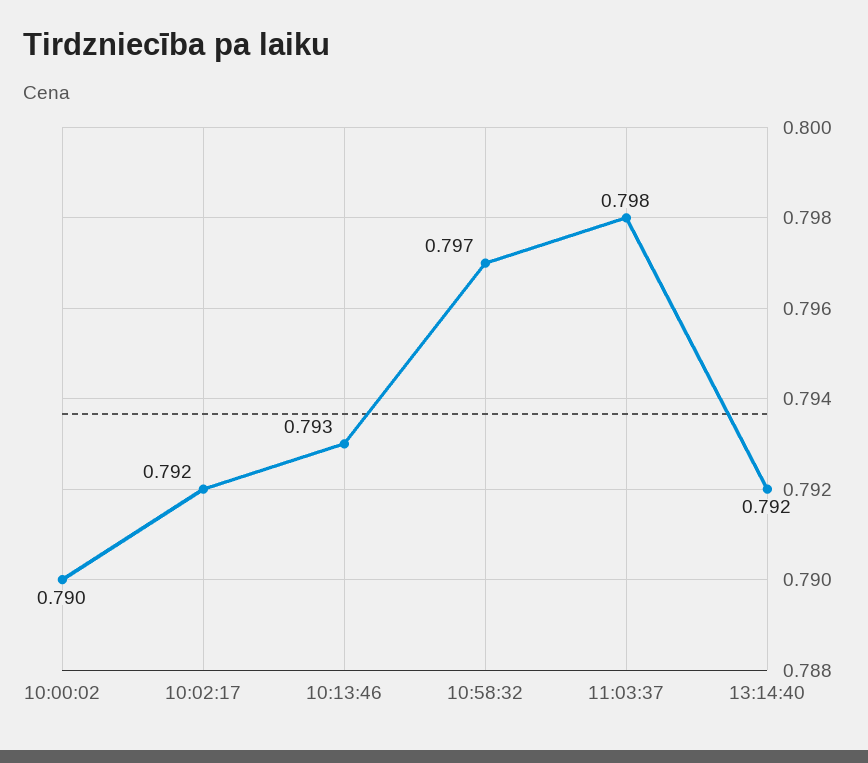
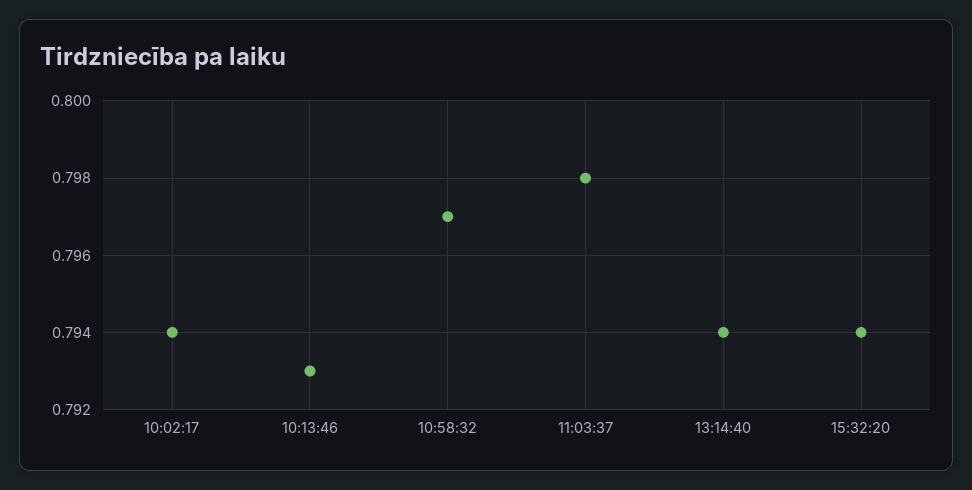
10:00:02: 0.79 -> none
10:02:17: 0.792 -> 0.794
13:14:40: 0.792 -> 0.794
15:32:20: none -> 0.794

